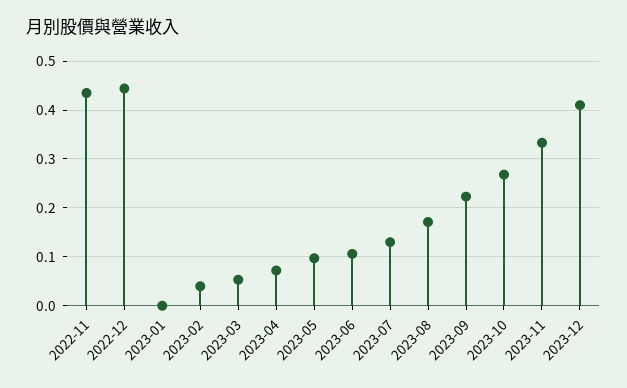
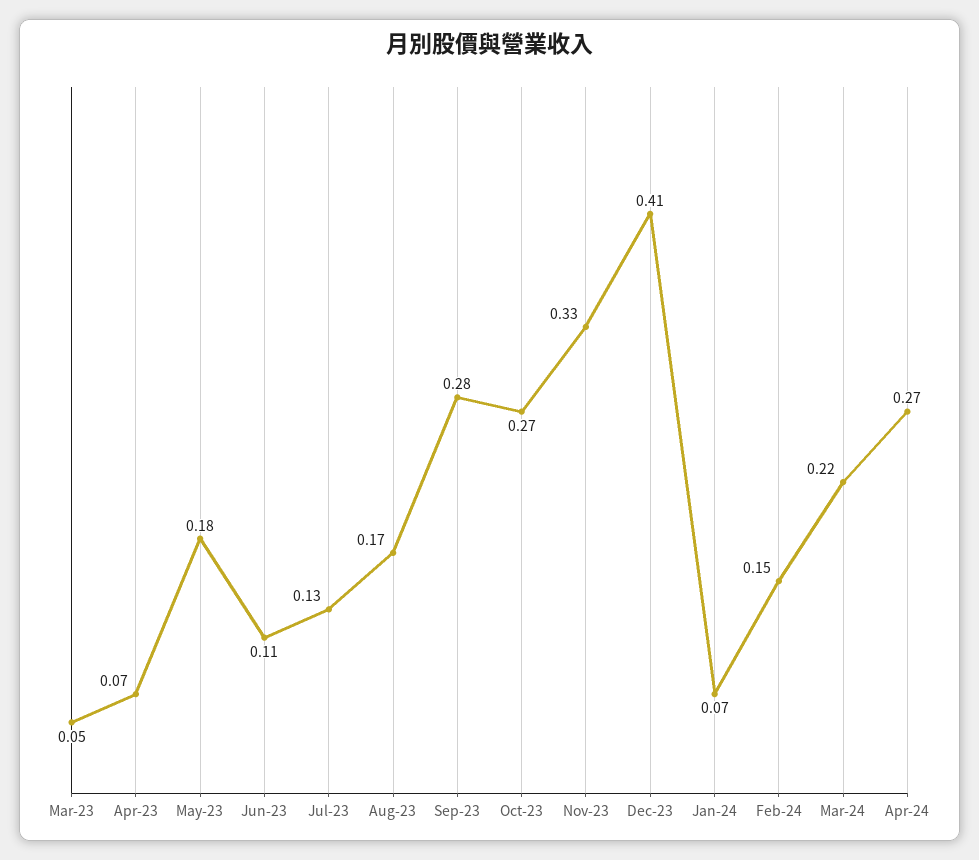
2022-11: 0.44 -> none
2022-12: 0.44 -> none
2023-01: 0 -> none
2023-02: 0.04 -> none
2023-05: 0.1 -> 0.18
2023-09: 0.22 -> 0.28
Jan-24: none -> 0.07
Feb-24: none -> 0.15
Mar-24: none -> 0.22
Apr-24: none -> 0.27

